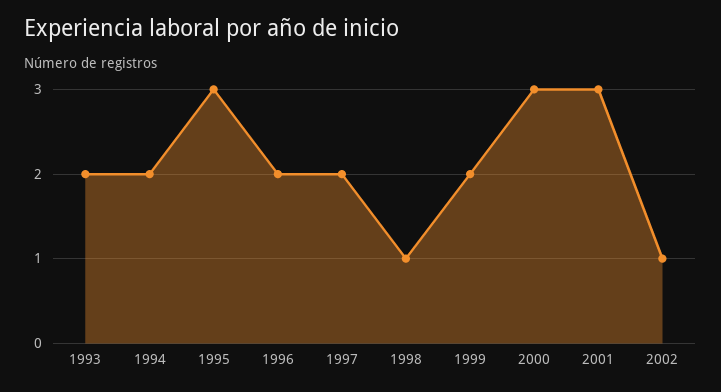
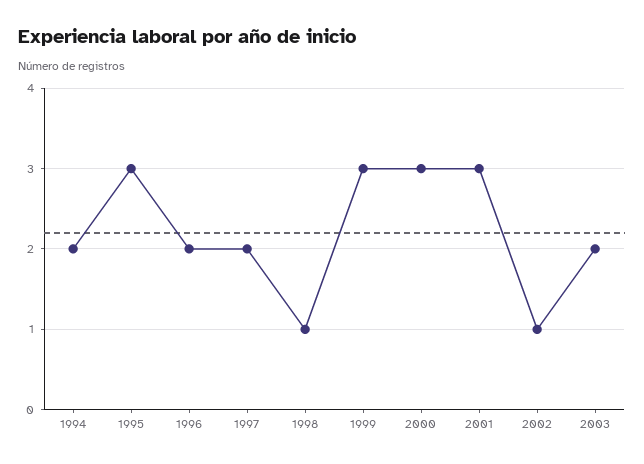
1993: 2 -> none
1999: 2 -> 3
2003: none -> 2

